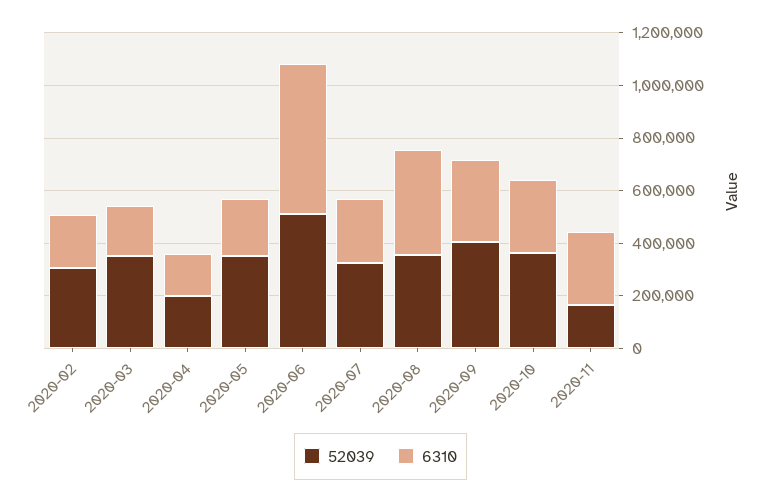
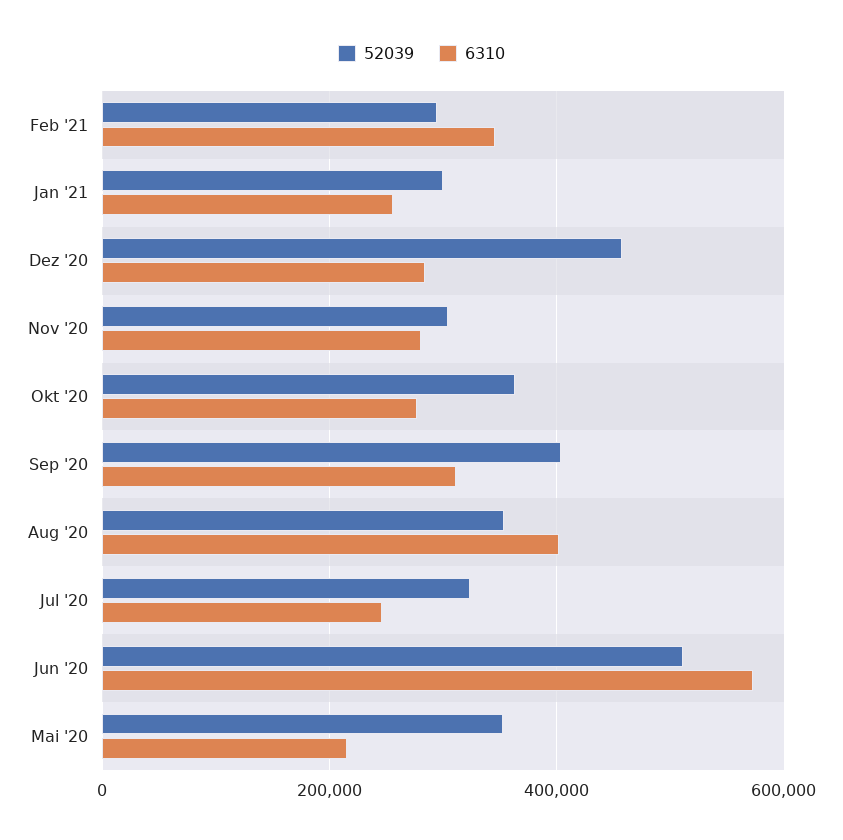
52039, 2020-02: 300000 -> none
6310, 2020-02: 200000 -> none
52039, 2020-03: 350000 -> none
6310, 2020-03: 200000 -> none
52039, 2020-04: 200000 -> none
6310, 2020-04: 150000 -> none
52039, 2020-11: 150000 -> 300000
52039, Feb '21: none -> 300000
6310, Feb '21: none -> 340000
52039, Jan '21: none -> 300000
6310, Jan '21: none -> 260000
52039, Dez '20: none -> 460000
6310, Dez '20: none -> 280000

